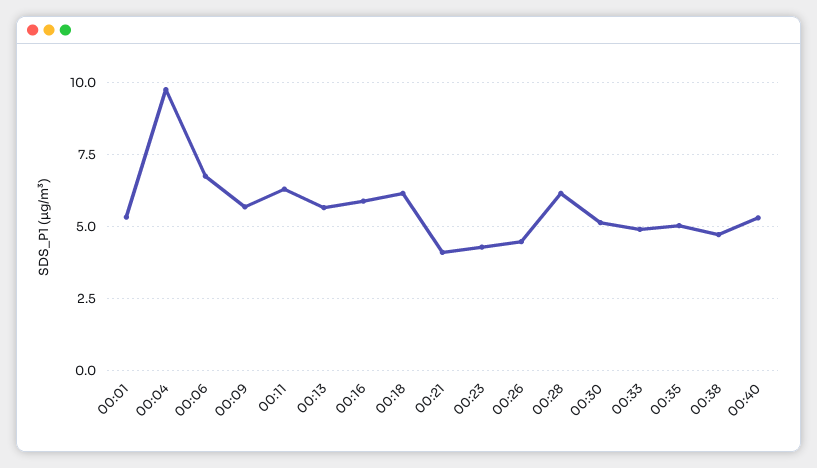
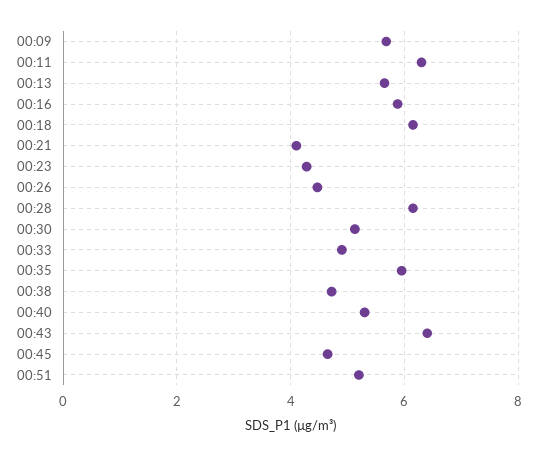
00:01: 5.25 -> none
00:04: 9.75 -> none
00:06: 6.75 -> none
00:35: 5 -> 6
00:43: none -> 6.4
00:45: none -> 4.6
00:51: none -> 5.2

